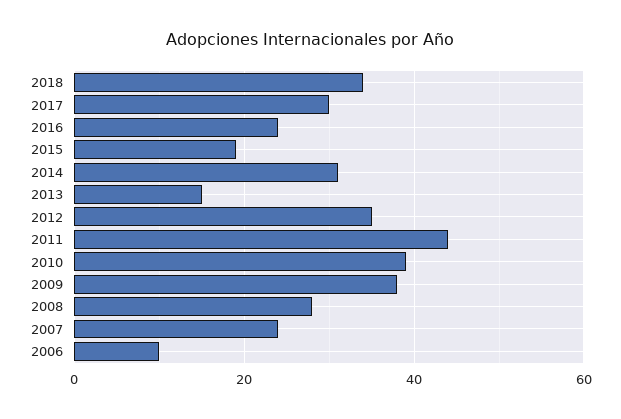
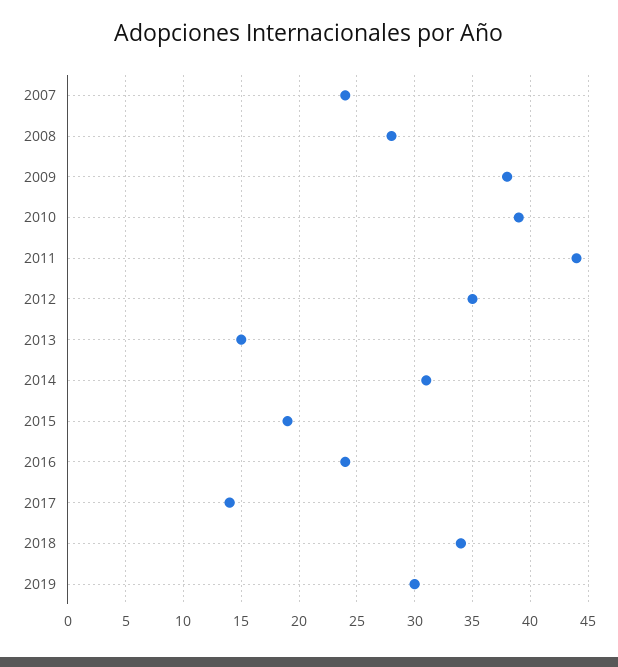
2017: 30 -> 14
2006: 10 -> none
2019: none -> 30

